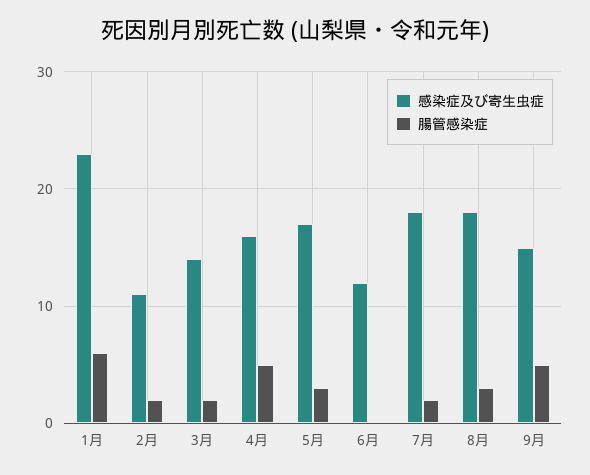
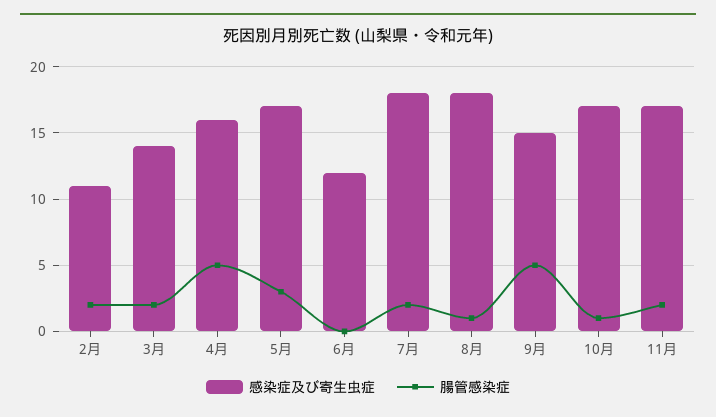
感染症及び寄生虫症, 1月: 23 -> none
腸管感染症, 1月: 6 -> none
腸管感染症, 8月: 3 -> 1
感染症及び寄生虫症, 10月: none -> 17
腸管感染症, 10月: none -> 1
感染症及び寄生虫症, 11月: none -> 17
腸管感染症, 11月: none -> 2

